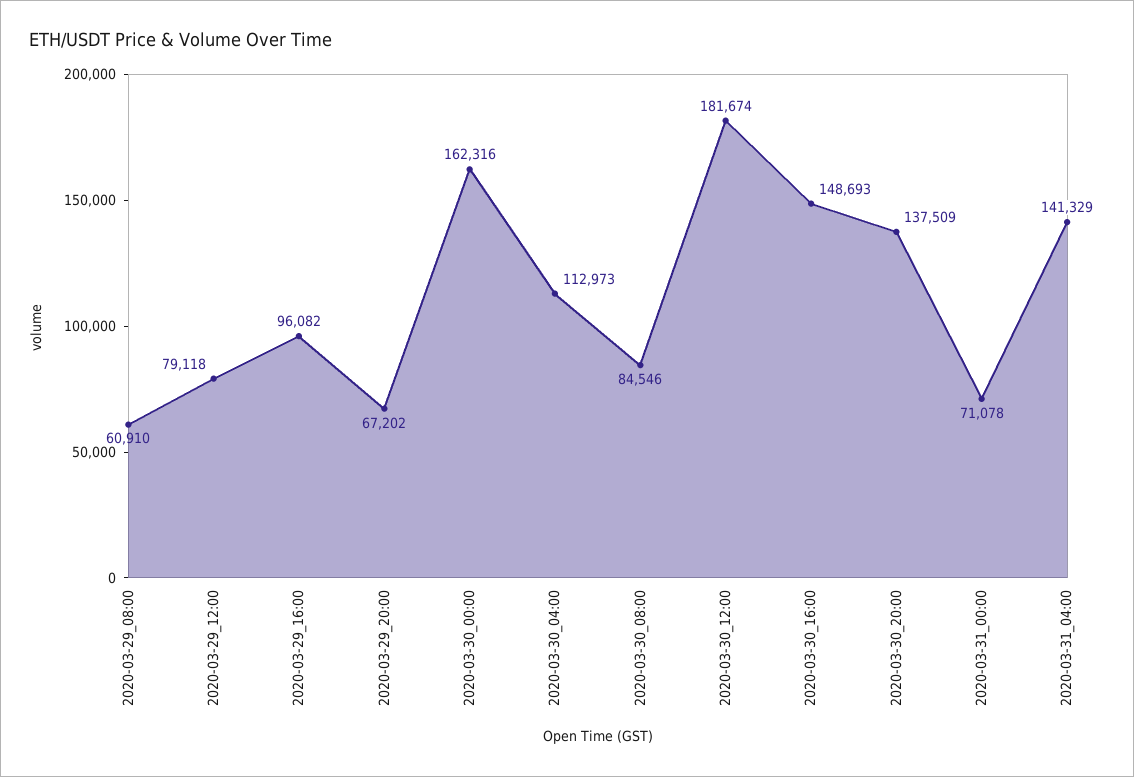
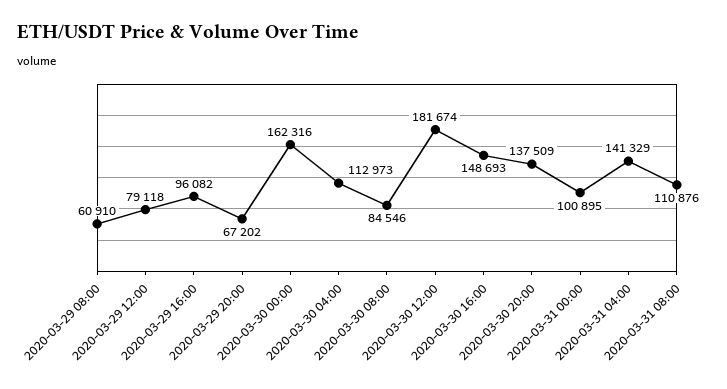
2020-03-31_00:00: 71078 -> 100895
2020-03-31 08:00: none -> 110876

